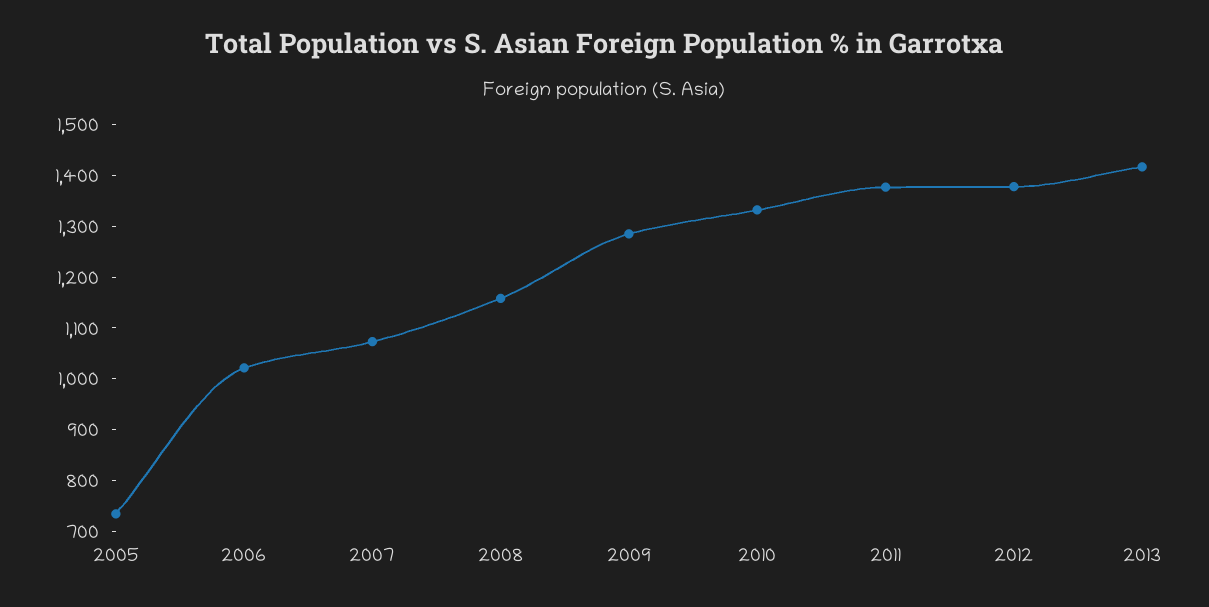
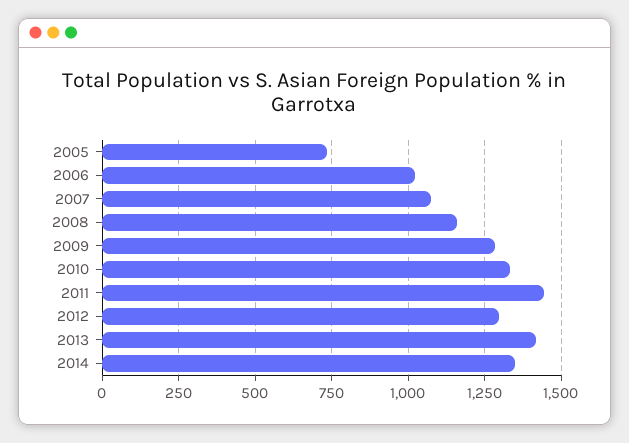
2011: 1380 -> 1450
2012: 1380 -> 1300
2014: none -> 1350

